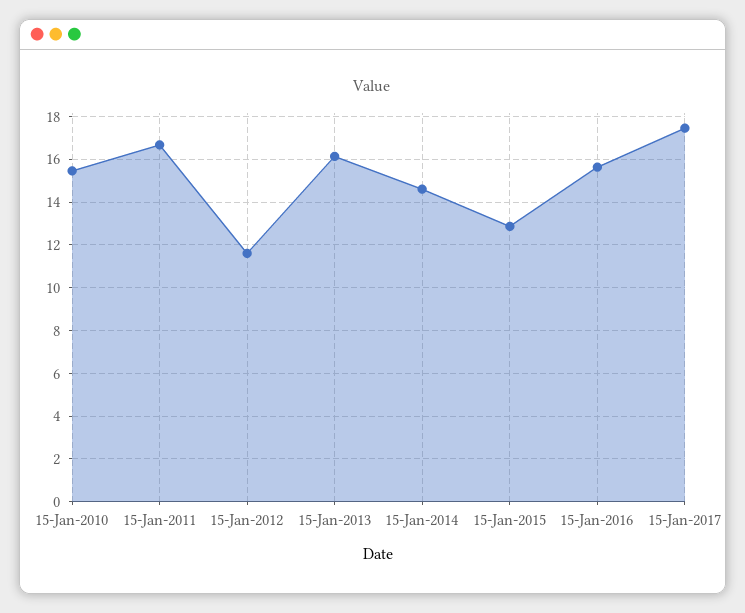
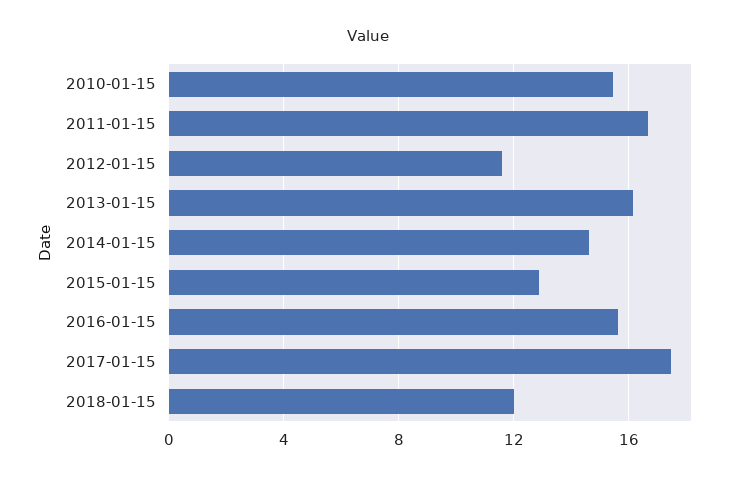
2018-01-15: none -> 12

